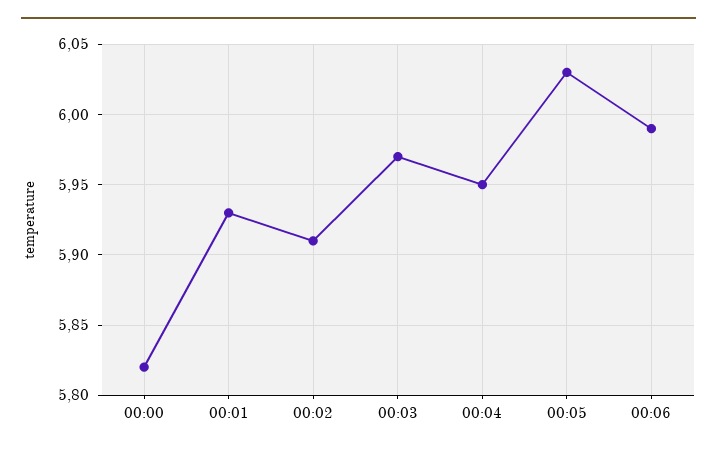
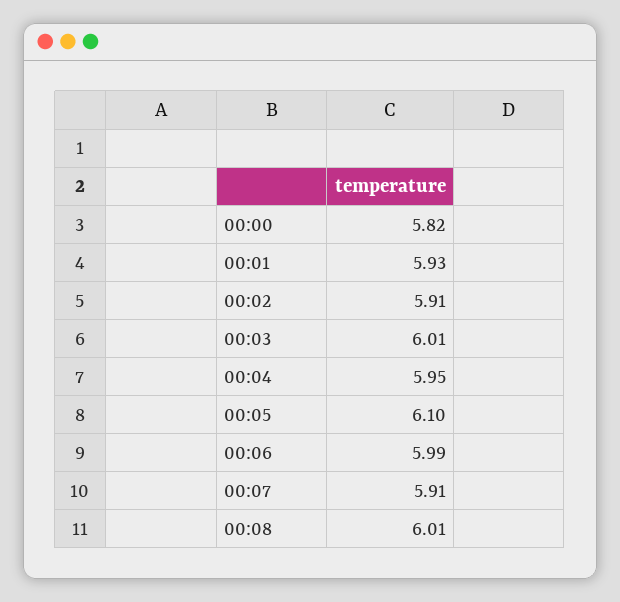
00:03: 5.97 -> 6.01
00:05: 6.03 -> 6.1
00:07: none -> 5.91
00:08: none -> 6.01

